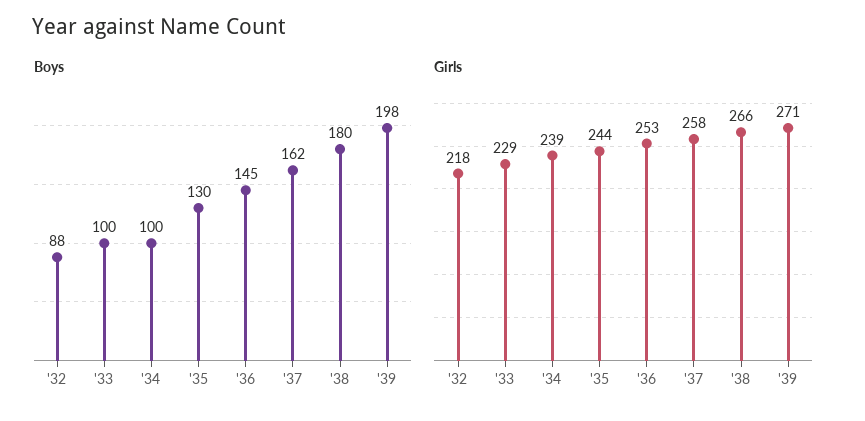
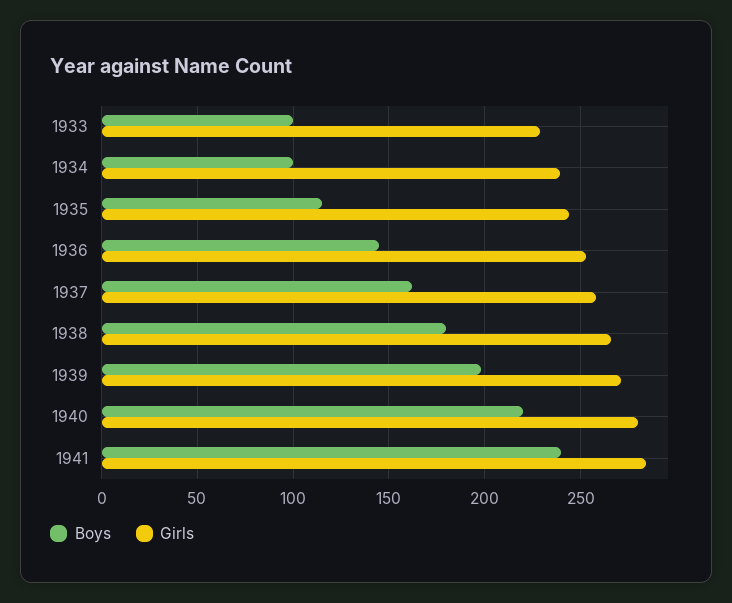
Boys, '32: 88 -> none
Boys, '35: 130 -> 115
Girls, '32: 218 -> none
Boys, 1940: none -> 220
Girls, 1940: none -> 280
Boys, 1941: none -> 240
Girls, 1941: none -> 285

